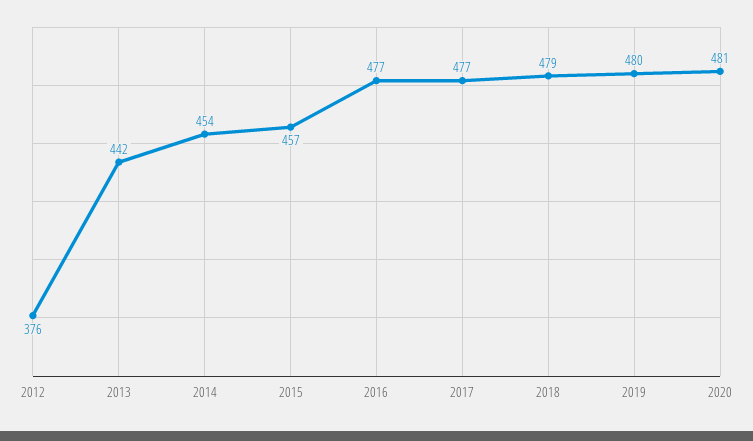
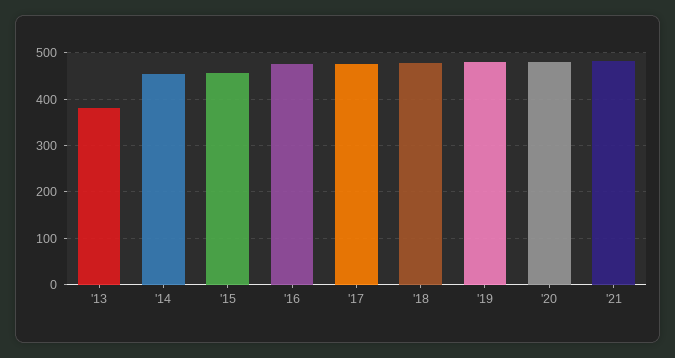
2012: 376 -> none
2013: 442 -> 380
'21: none -> 480

